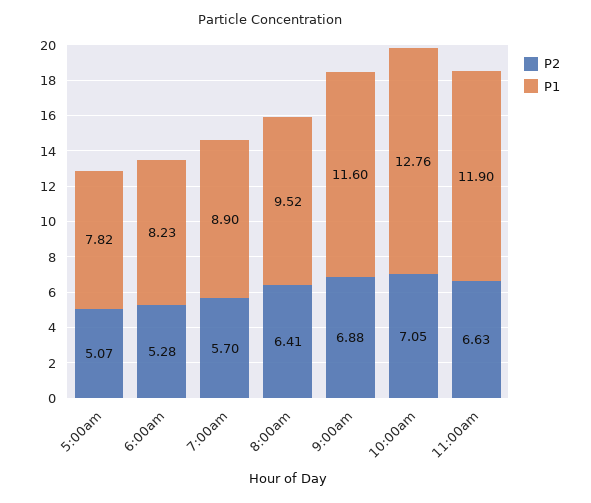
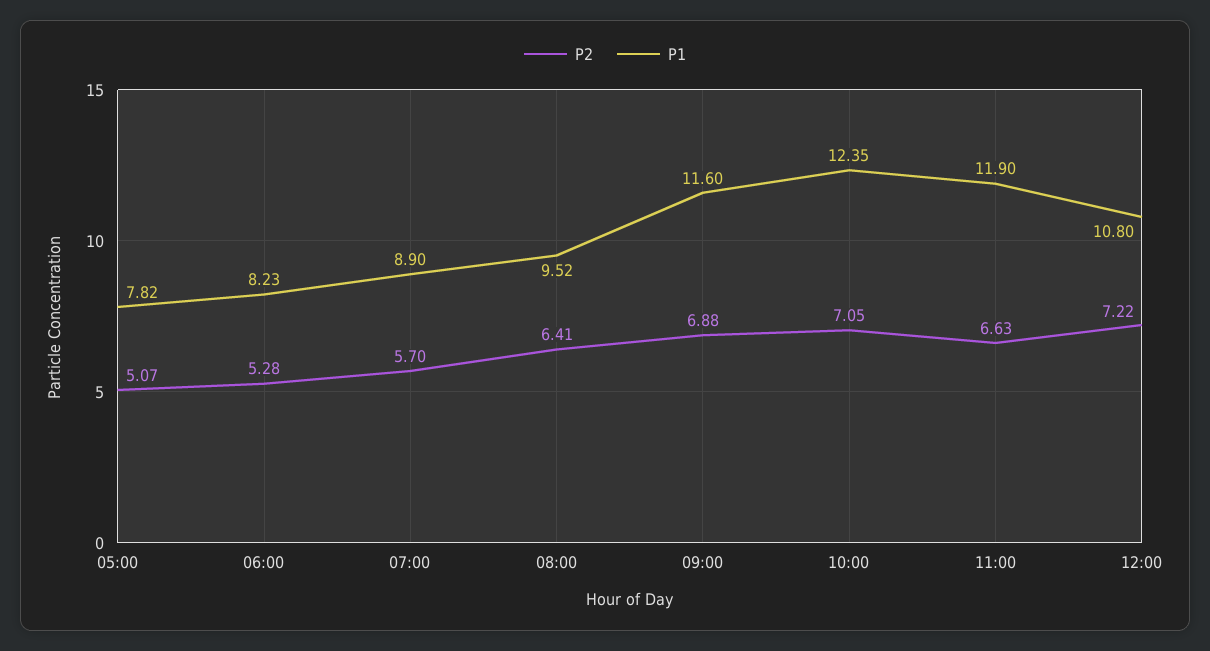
P1, 10:00am: 12.76 -> 12.35
P2, 12:00: none -> 7.22
P1, 12:00: none -> 10.8

